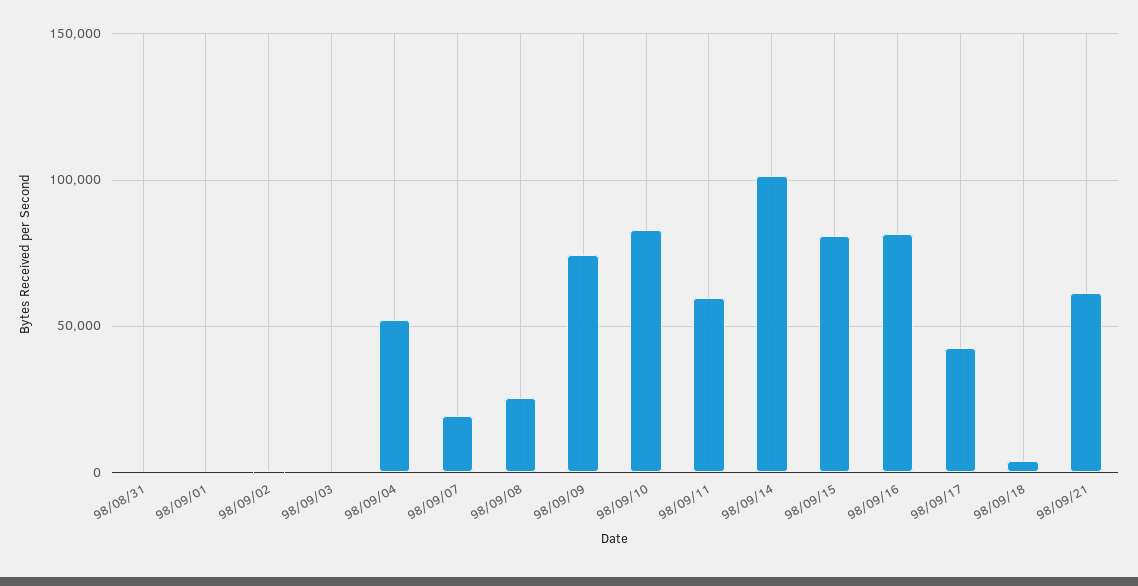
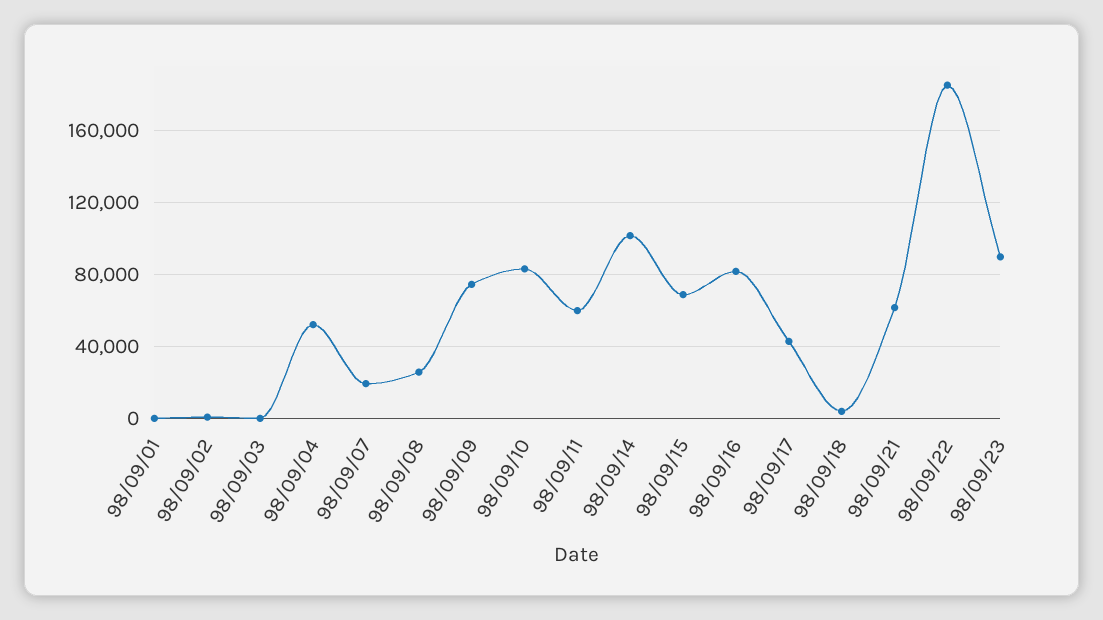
98/08/31: 0 -> none
98/09/15: 80000 -> 70000
98/09/22: none -> 185000
98/09/23: none -> 90000

